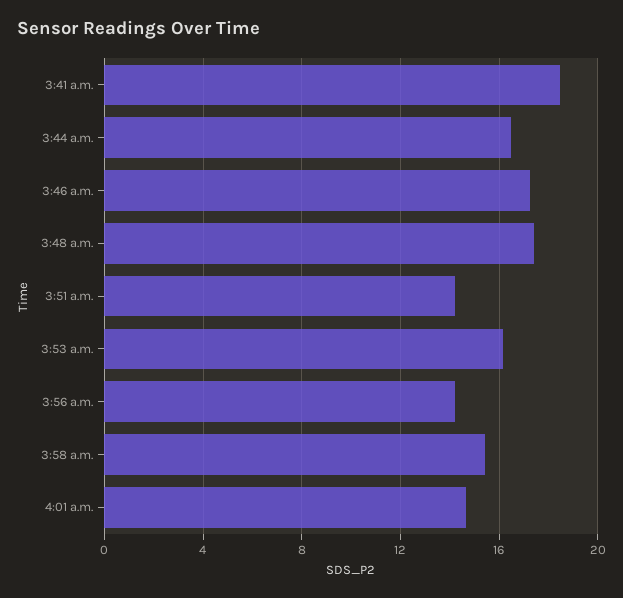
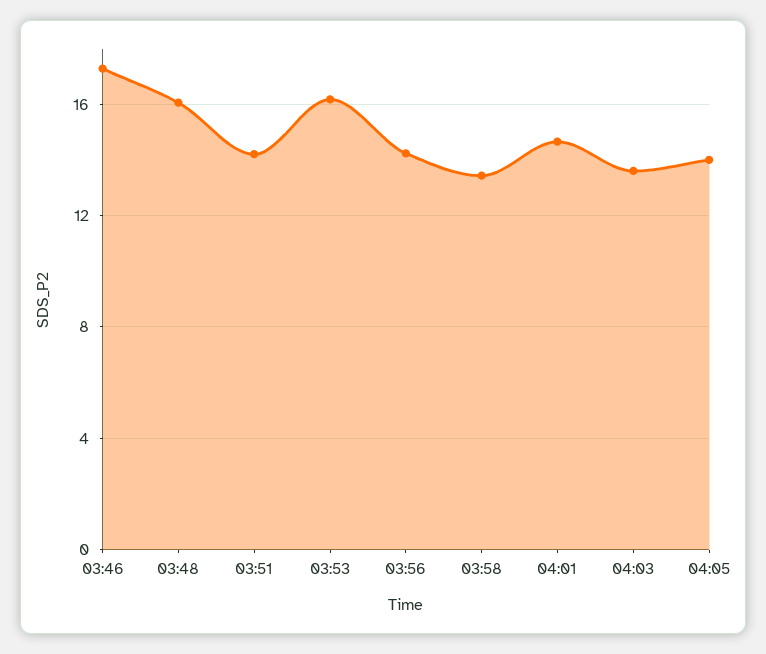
3:41 a.m.: 18.5 -> none
3:44 a.m.: 16.5 -> none
3:48 a.m.: 17.5 -> 16
3:58 a.m.: 15.5 -> 13.5
04:03: none -> 13.5
04:05: none -> 14

